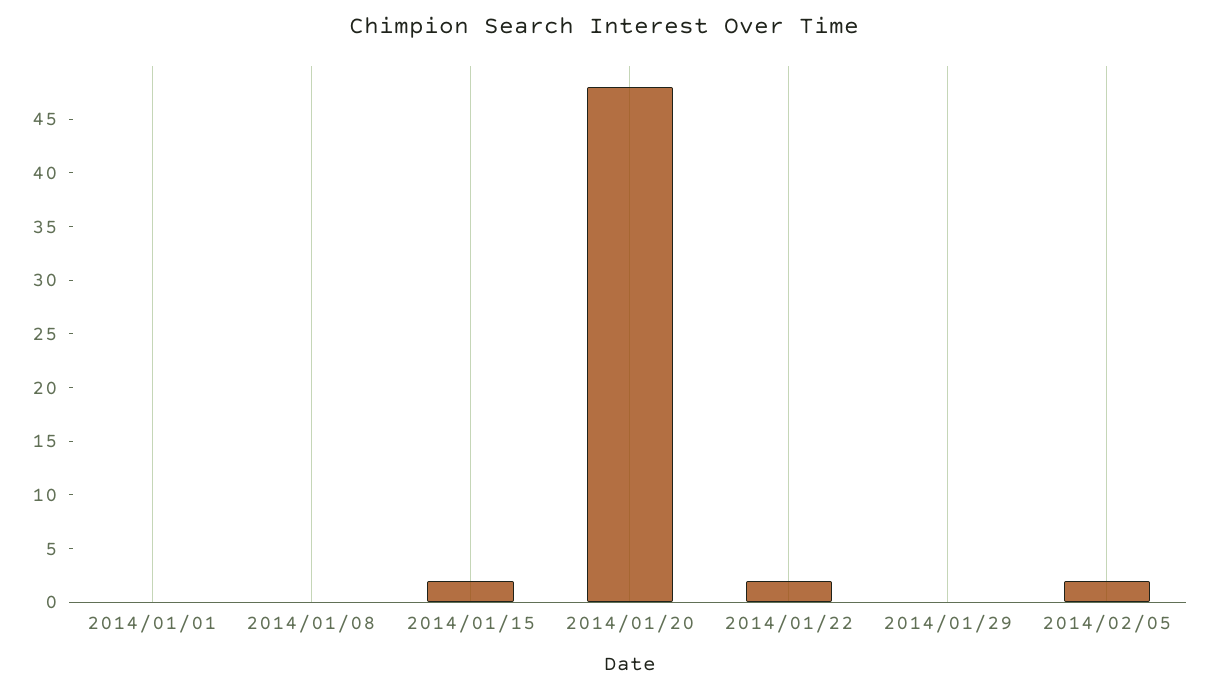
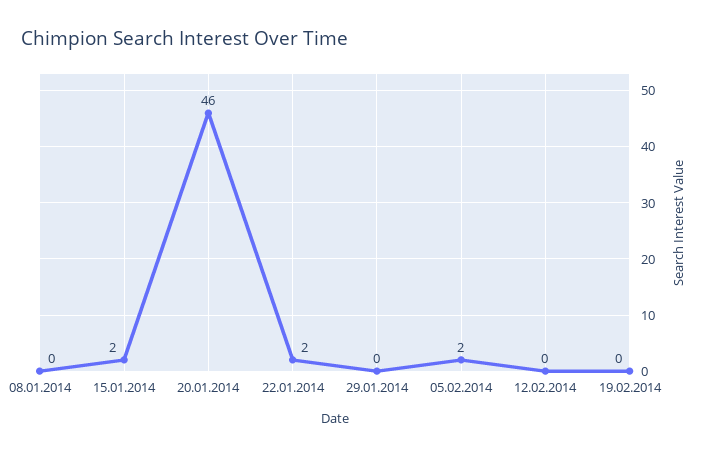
2014/01/01: 0 -> none
2014/01/20: 48 -> 46
12.02.2014: none -> 0
19.02.2014: none -> 0

